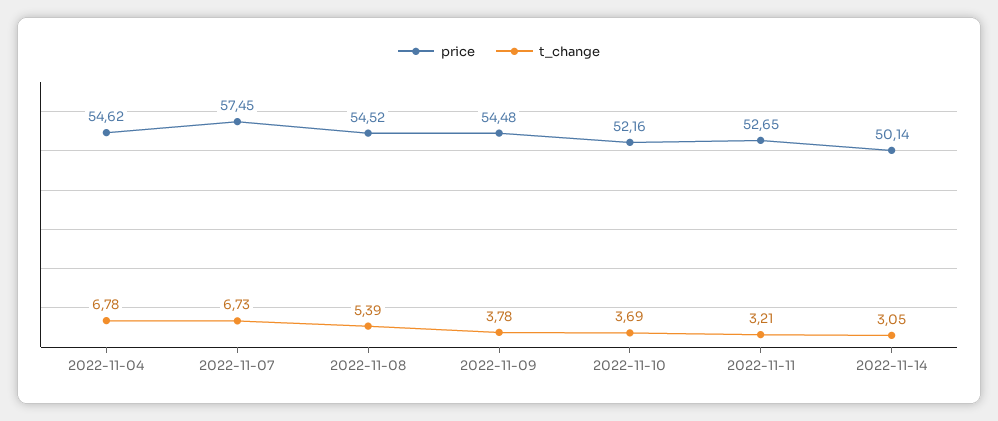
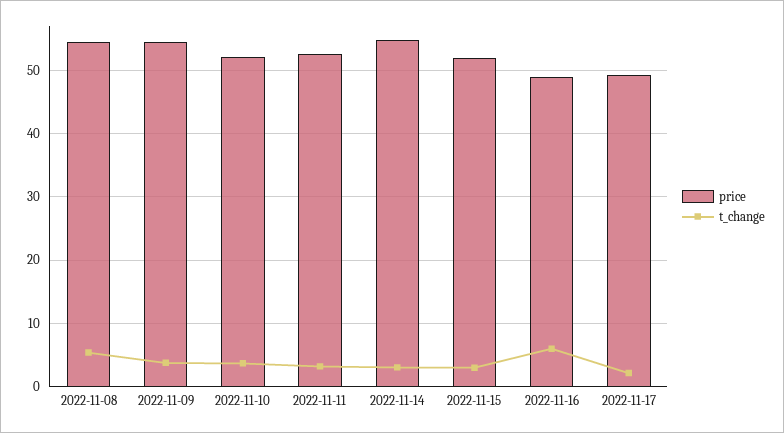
price, 2022-11-04: 54.62 -> none
t_change, 2022-11-04: 6.78 -> none
price, 2022-11-07: 57.45 -> none
t_change, 2022-11-07: 6.73 -> none
price, 2022-11-14: 50.14 -> 55
price, 2022-11-15: none -> 52
t_change, 2022-11-15: none -> 3
price, 2022-11-16: none -> 49
t_change, 2022-11-16: none -> 6
price, 2022-11-17: none -> 49
t_change, 2022-11-17: none -> 2

